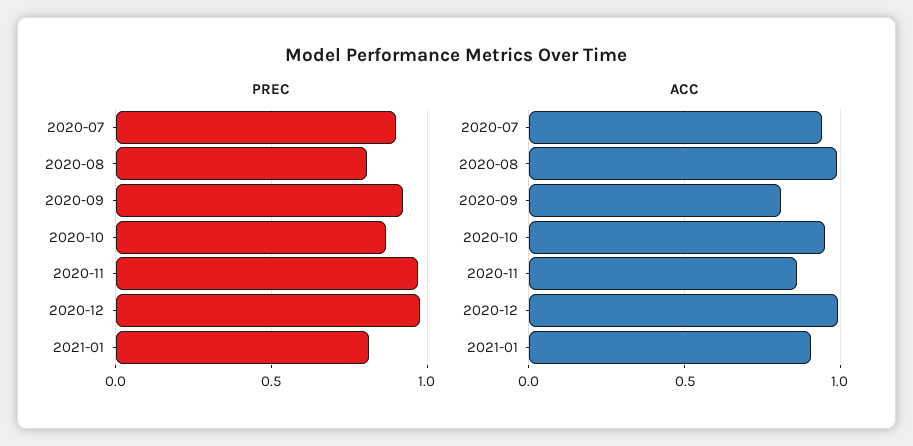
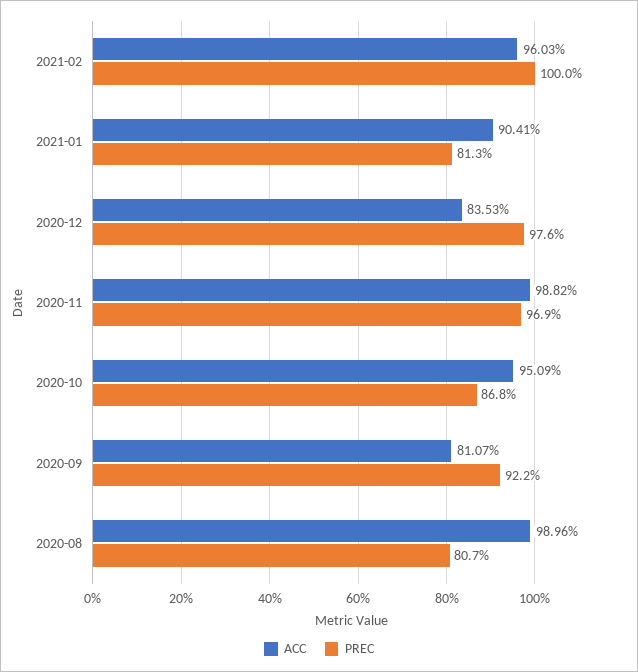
PREC, 2020-07: 0.9 -> none
ACC, 2020-07: 0.95 -> none
ACC, 2020-11: 0.85 -> 0.9882
ACC, 2020-12: 1 -> 0.8353
ACC, 2021-02: none -> 0.9603
PREC, 2021-02: none -> 1

